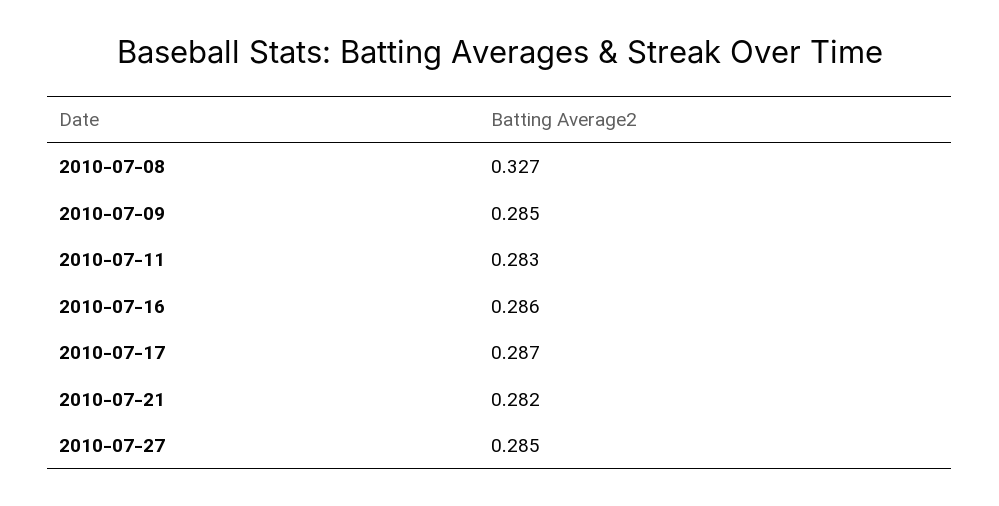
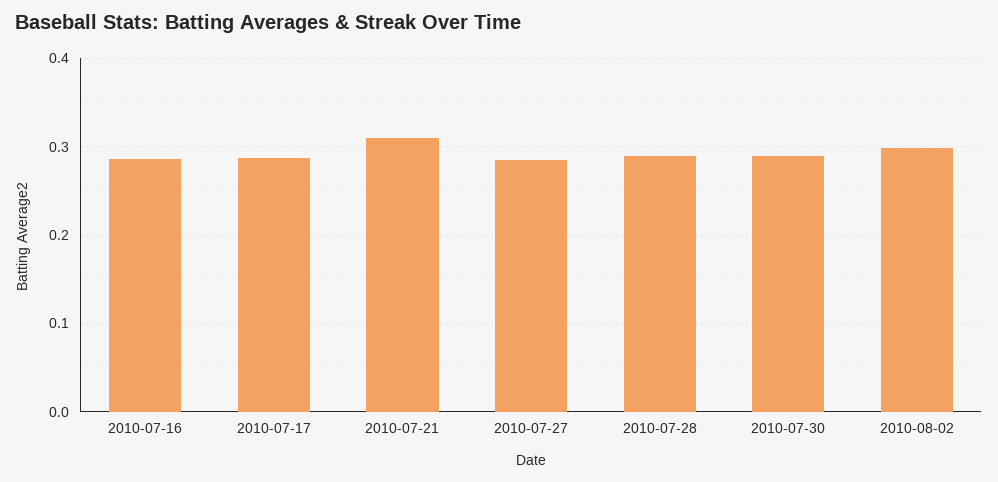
2010-07-08: 0.327 -> none
2010-07-09: 0.285 -> none
2010-07-11: 0.283 -> none
2010-07-21: 0.282 -> 0.31
2010-07-28: none -> 0.29
2010-07-30: none -> 0.29
2010-08-02: none -> 0.3

